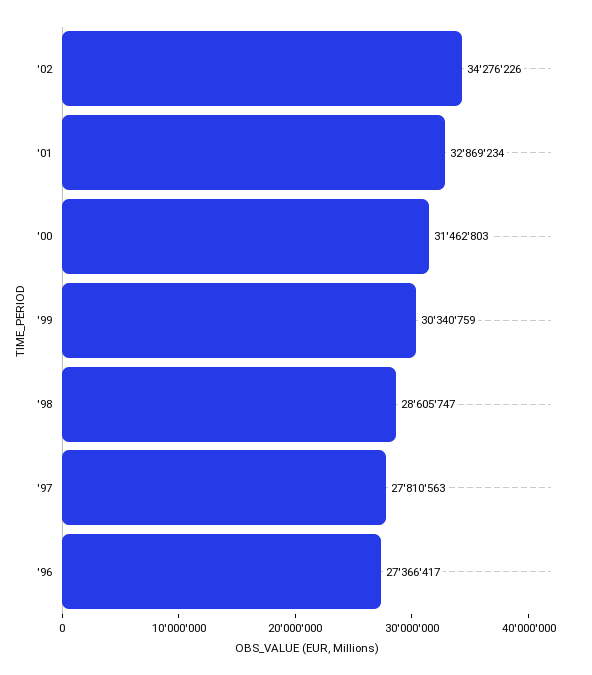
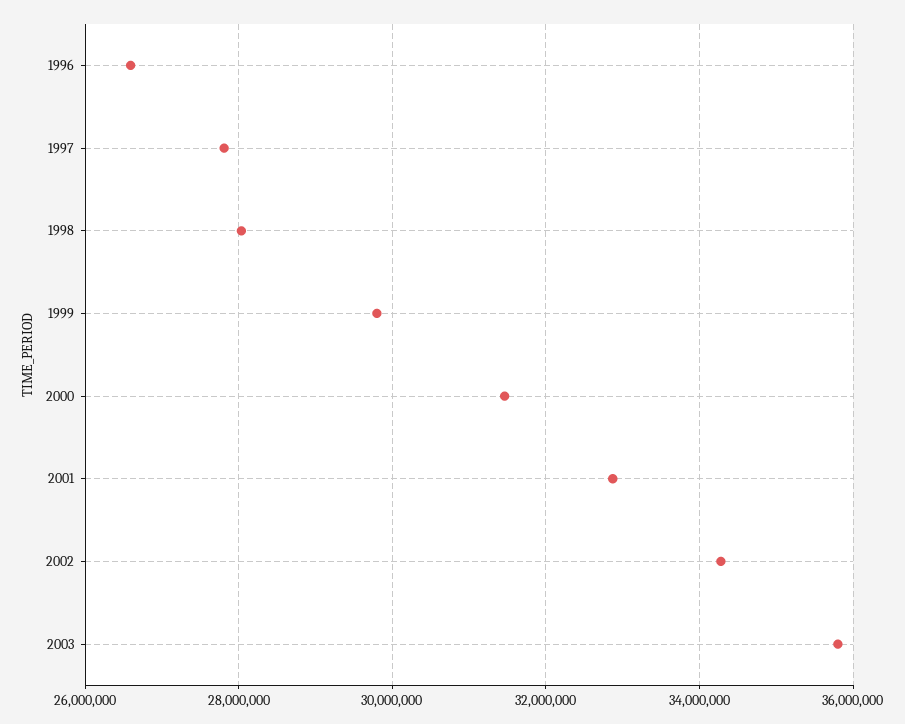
'99: 30340759 -> 29800000
'98: 28605747 -> 28000000
'96: 27366417 -> 26600000
2003: none -> 35800000

